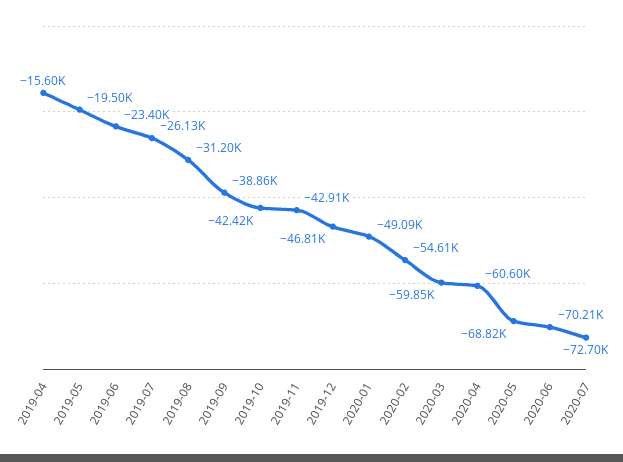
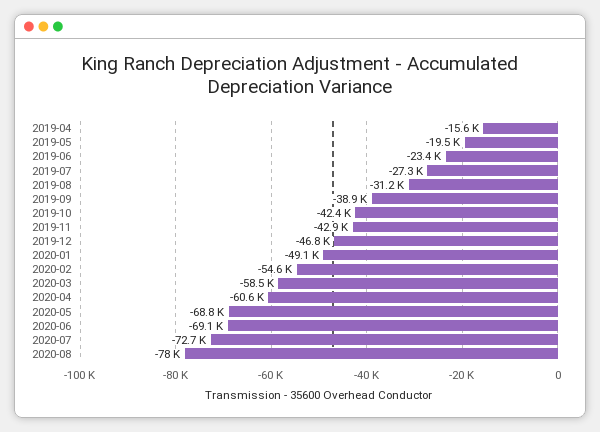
2019-07: -26130 -> -27300
2020-03: -59850 -> -58500
2020-06: -70210 -> -69100
2020-08: none -> -78000

